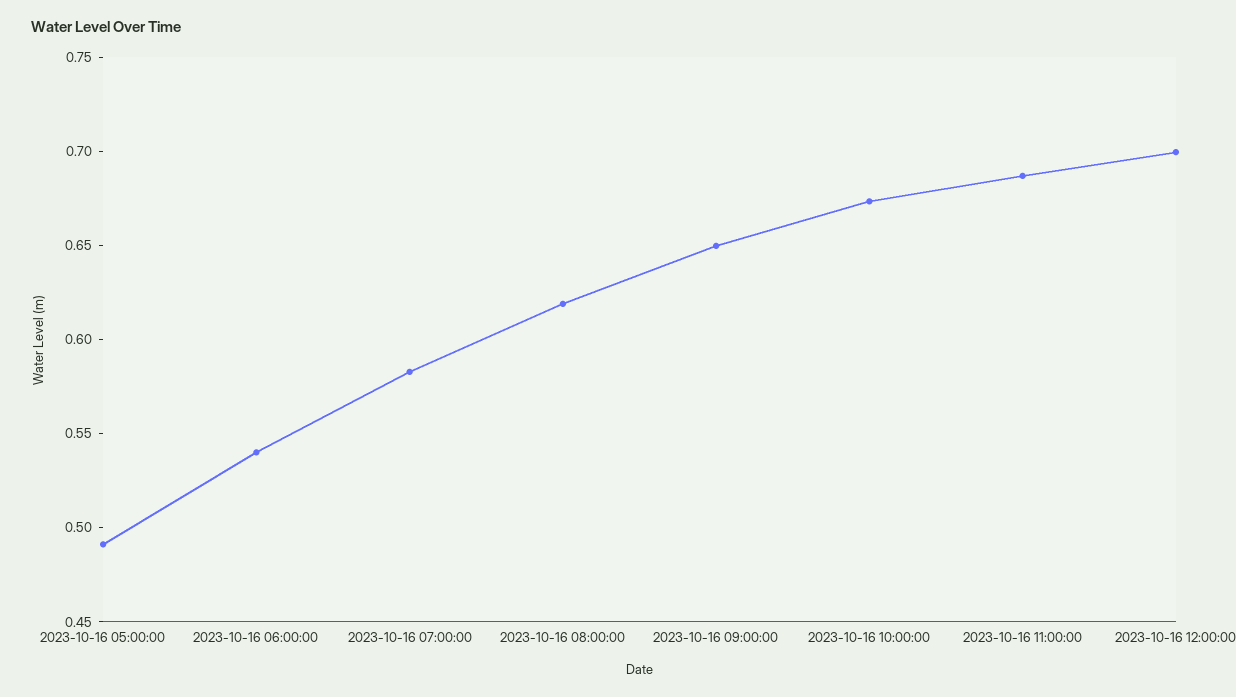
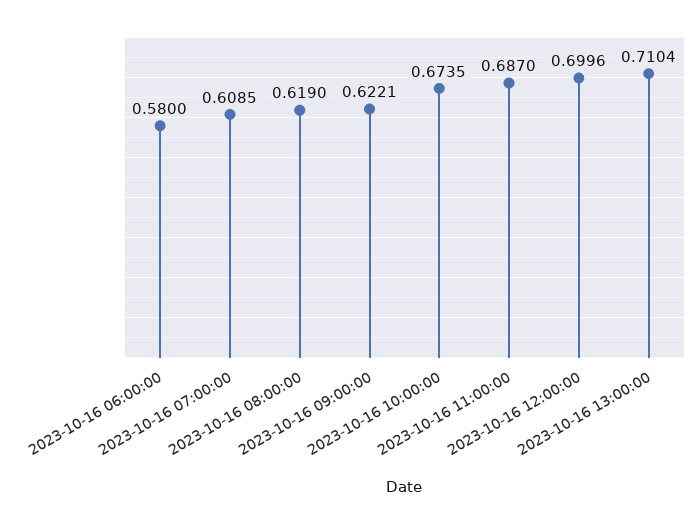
2023-10-16 05:00:00: 0.49 -> none
2023-10-16 06:00:00: 0.54 -> 0.58
2023-10-16 07:00:00: 0.58 -> 0.6085
2023-10-16 09:00:00: 0.65 -> 0.6221
2023-10-16 13:00:00: none -> 0.7104

